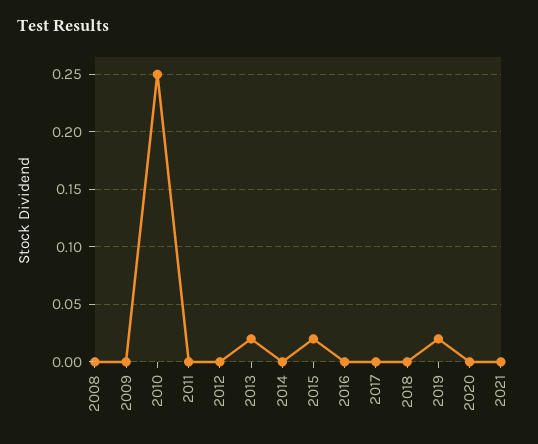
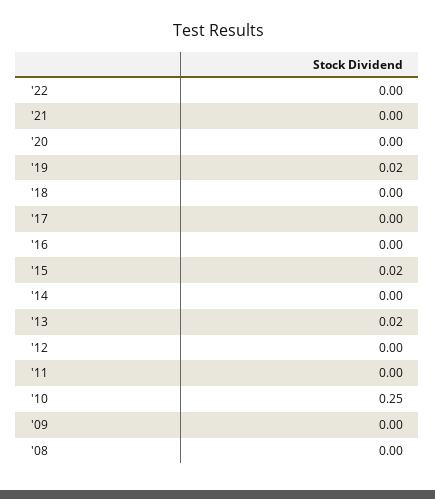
'22: none -> 0

